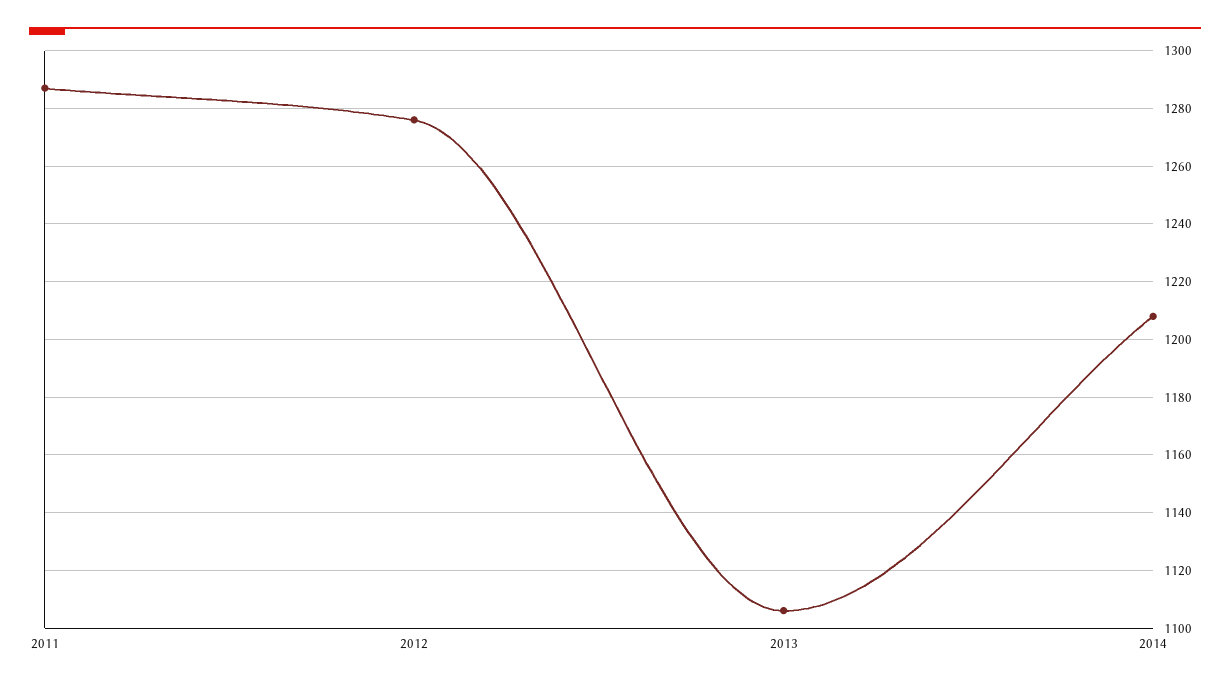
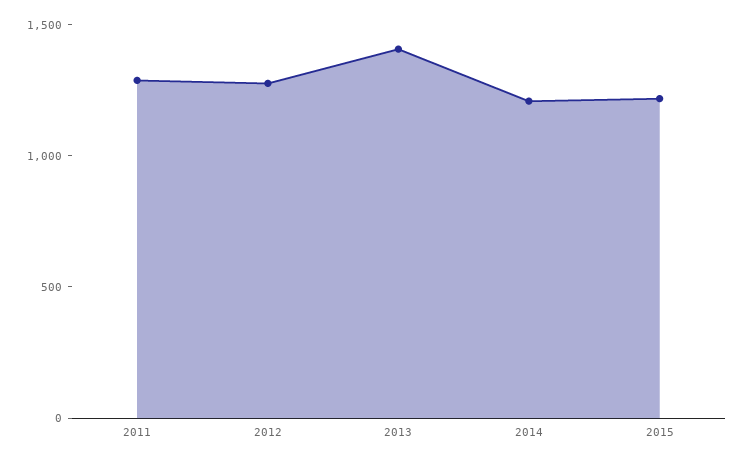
2013: 1105 -> 1400
2015: none -> 1200

